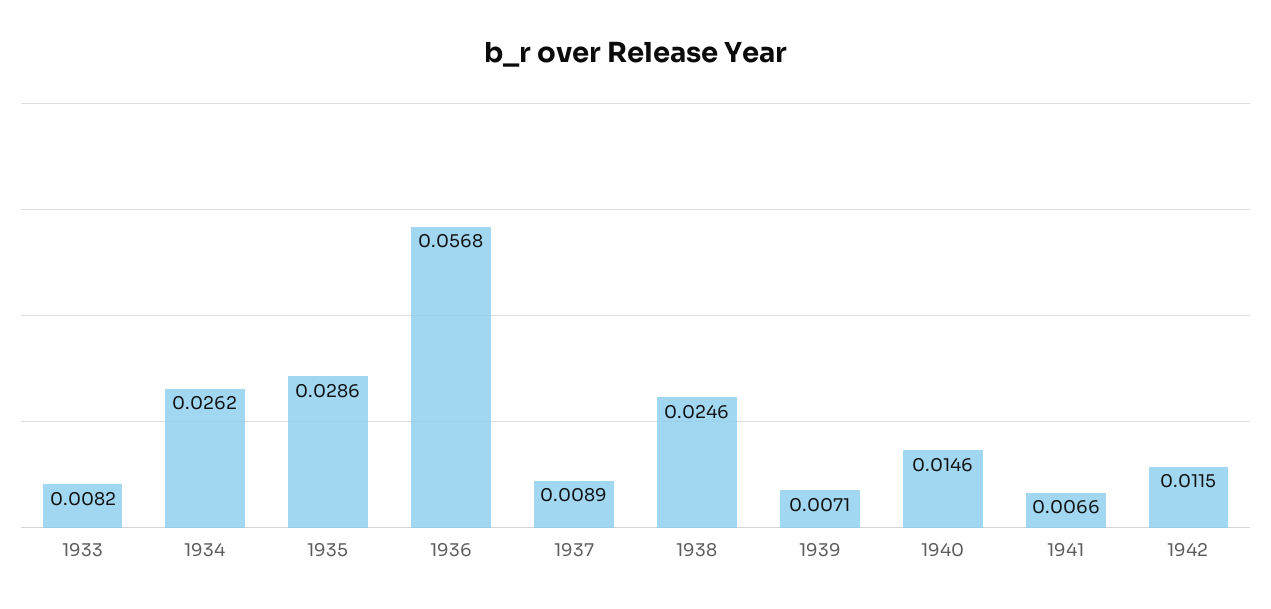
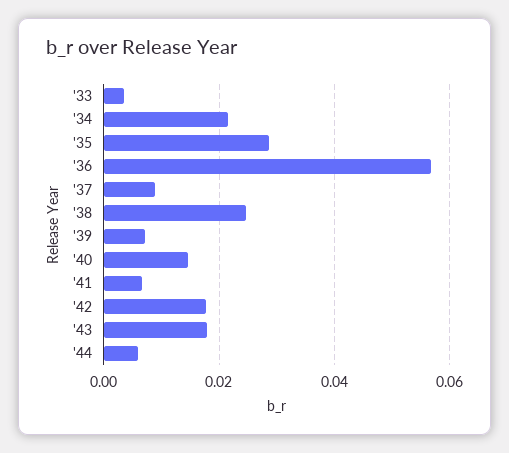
1933: 0.0082 -> 0.004
1934: 0.0262 -> 0.022
1942: 0.0115 -> 0.018
'43: none -> 0.018
'44: none -> 0.006

